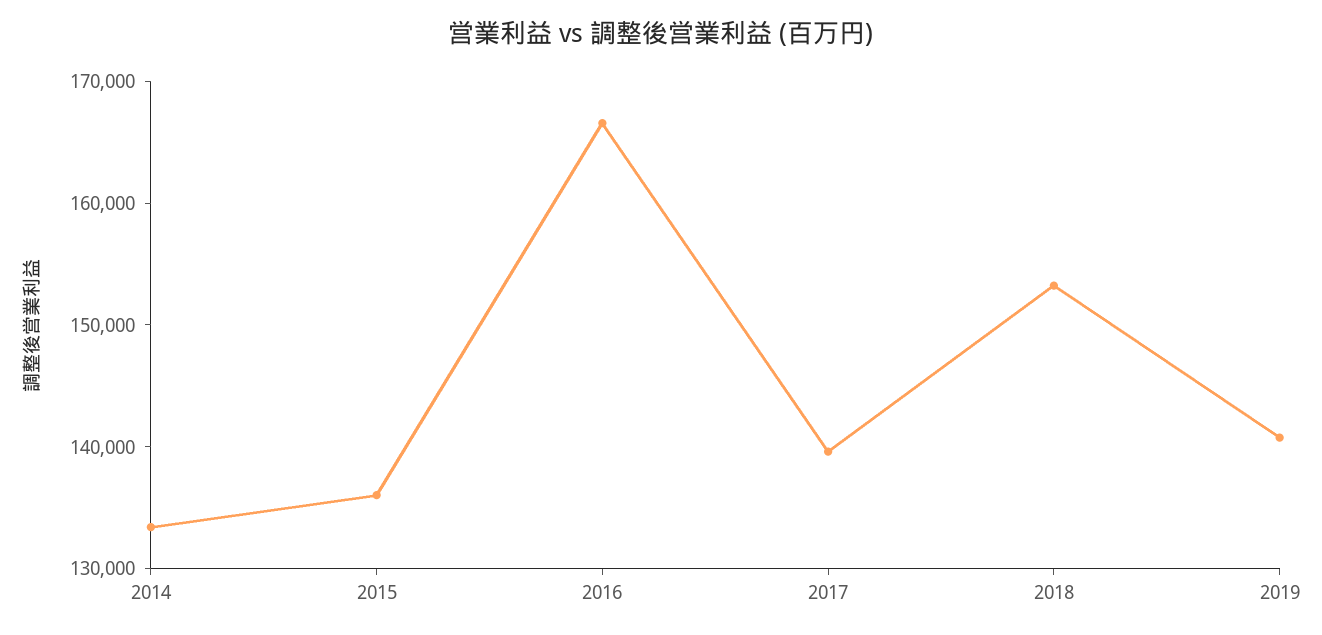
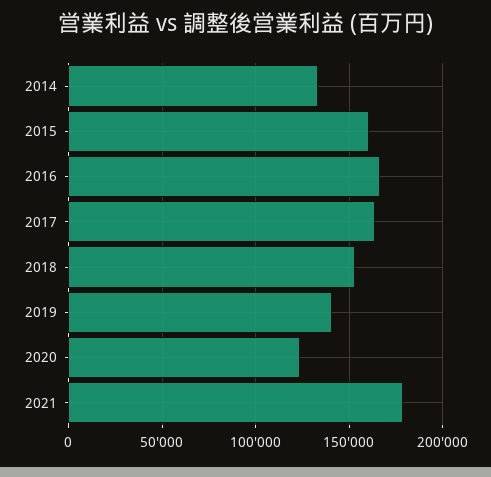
2015: 136000 -> 160000
2017: 140000 -> 165000
2020: none -> 125000
2021: none -> 180000

